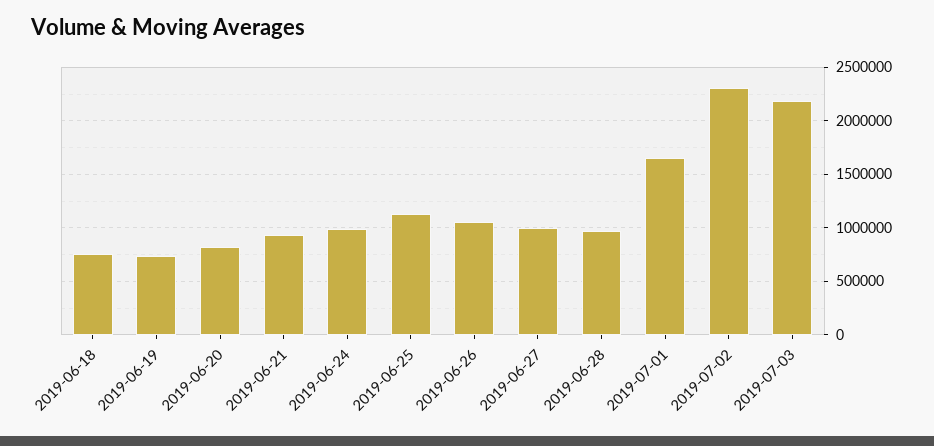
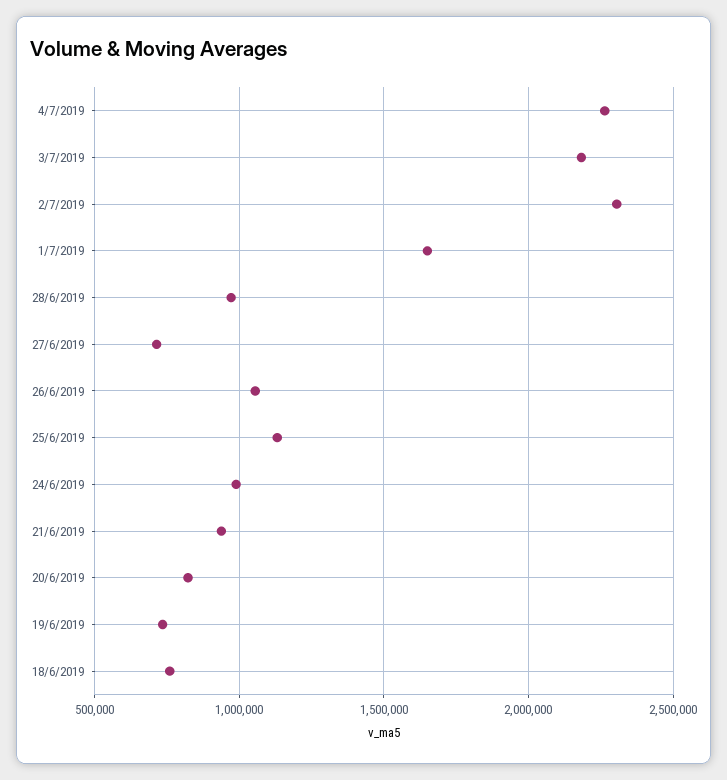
2019-06-27: 1000000 -> 700000
4/7/2019: none -> 2250000

